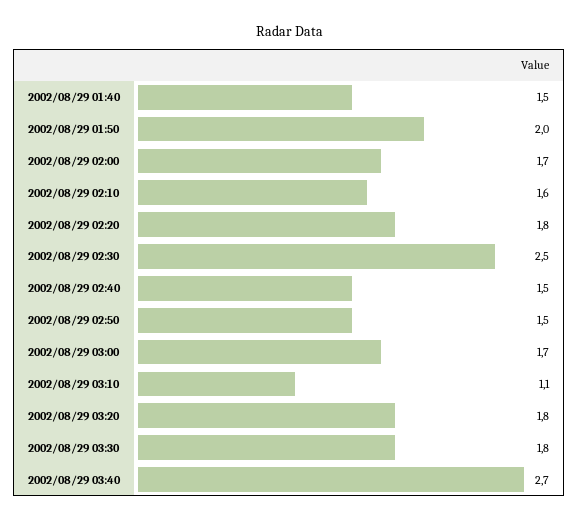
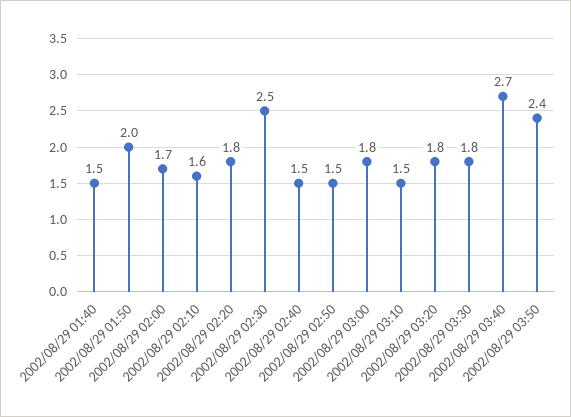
2002/08/29 03:00: 1.7 -> 1.8
2002/08/29 03:10: 1.1 -> 1.5
2002/08/29 03:50: none -> 2.4

